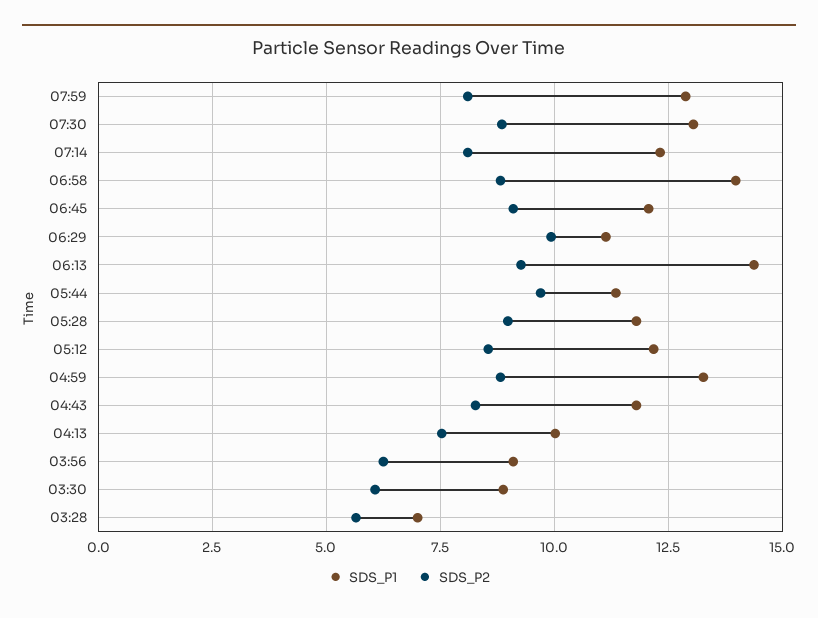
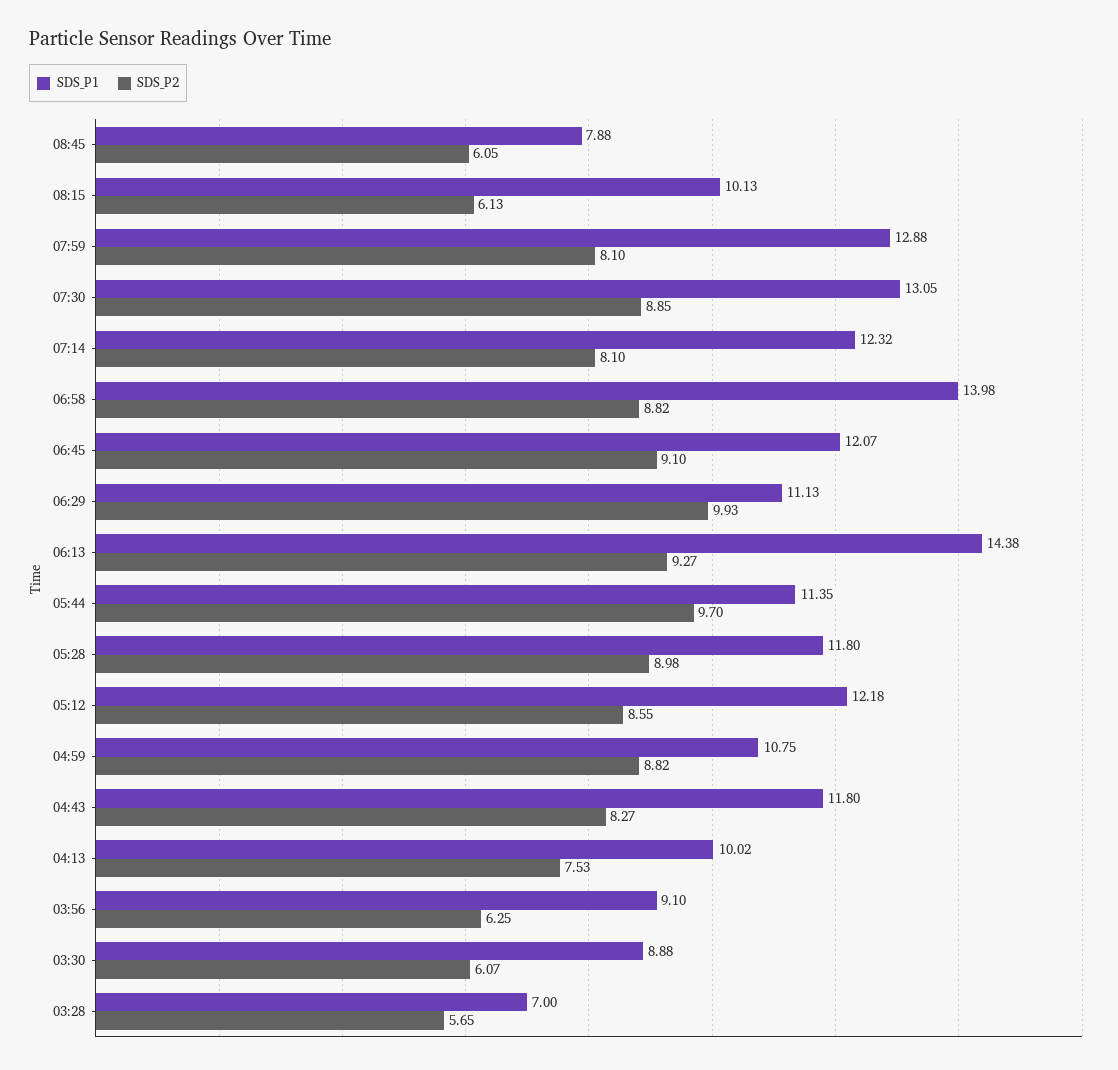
SDS_P1, 04:59: 13.25 -> 10.75
SDS_P1, 08:45: none -> 7.88
SDS_P2, 08:45: none -> 6.05
SDS_P1, 08:15: none -> 10.13
SDS_P2, 08:15: none -> 6.13

